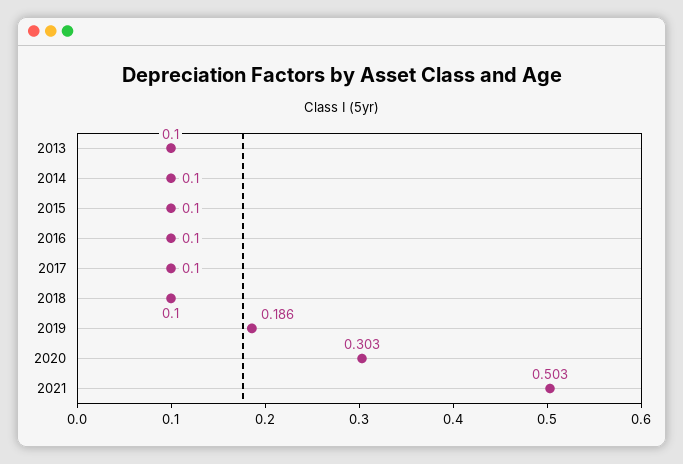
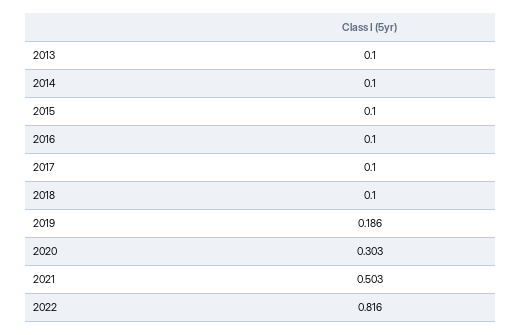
2022: none -> 0.816

